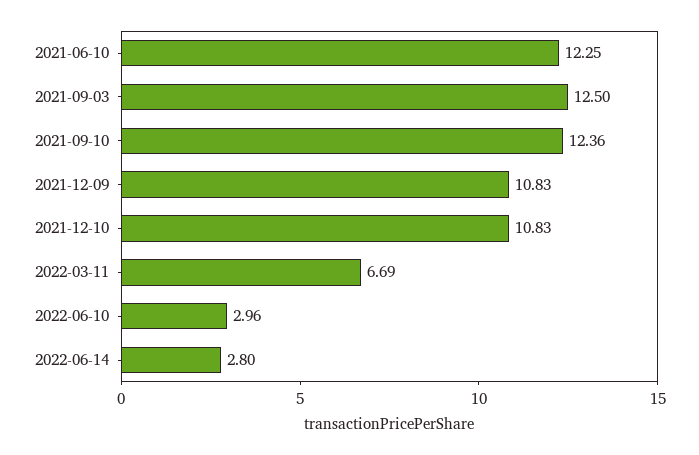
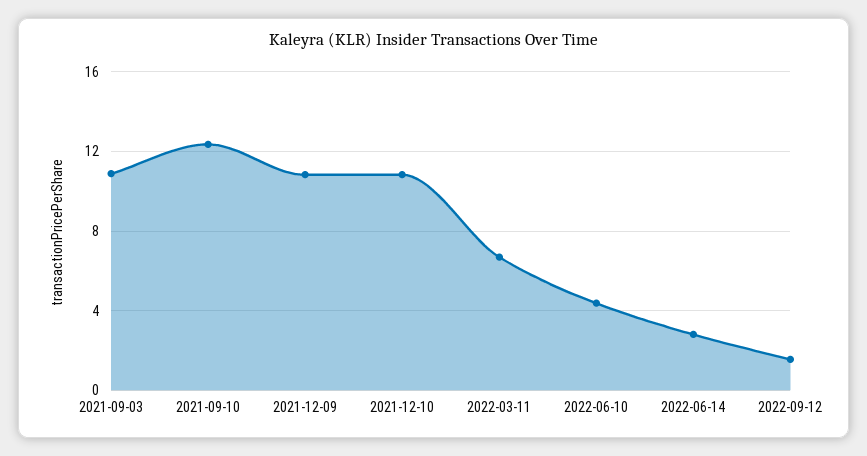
2021-06-10: 12.25 -> none
2021-09-03: 12.5 -> 11
2022-06-10: 2.96 -> 4.5
2022-09-12: none -> 1.5

